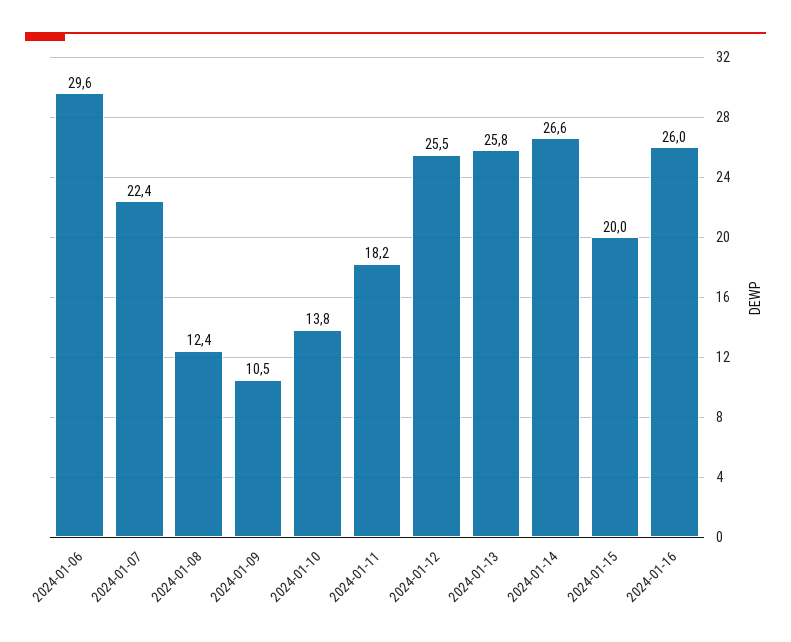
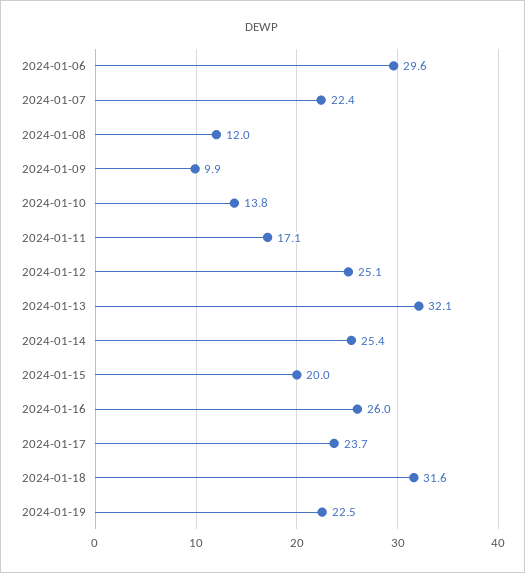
2024-01-08: 12.4 -> 12
2024-01-09: 10.5 -> 9.9
2024-01-11: 18.2 -> 17.1
2024-01-12: 25.5 -> 25.1
2024-01-13: 25.8 -> 32.1
2024-01-14: 26.6 -> 25.4
2024-01-17: none -> 23.7
2024-01-18: none -> 31.6
2024-01-19: none -> 22.5

